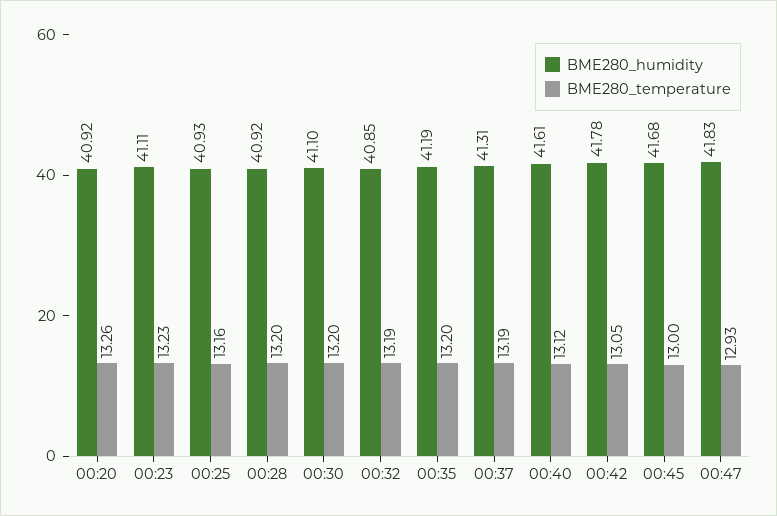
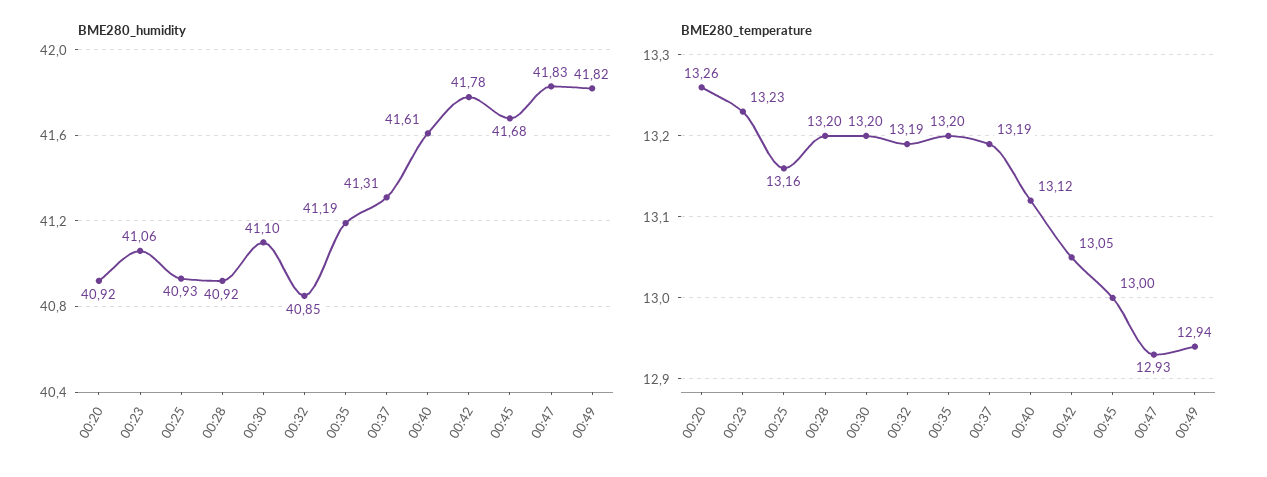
BME280_humidity, 00:23: 41.11 -> 41.06
BME280_humidity, 00:49: none -> 41.82
BME280_temperature, 00:49: none -> 12.94

